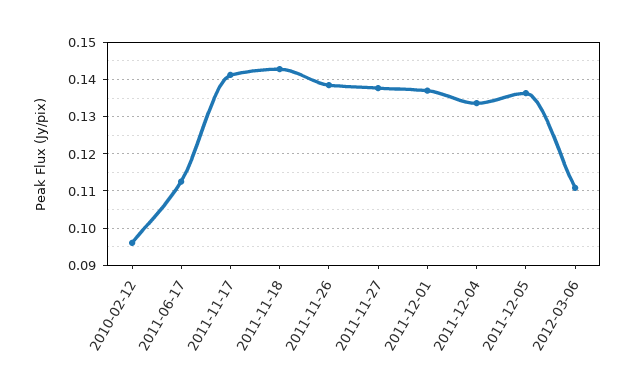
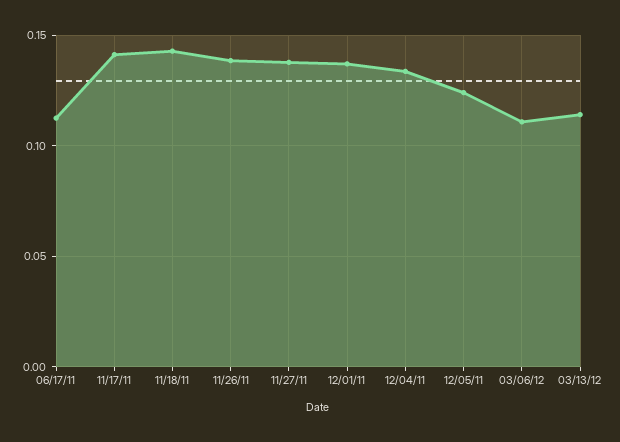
2010-02-12: 0.096 -> none
2011-12-05: 0.136 -> 0.125
03/13/12: none -> 0.115

